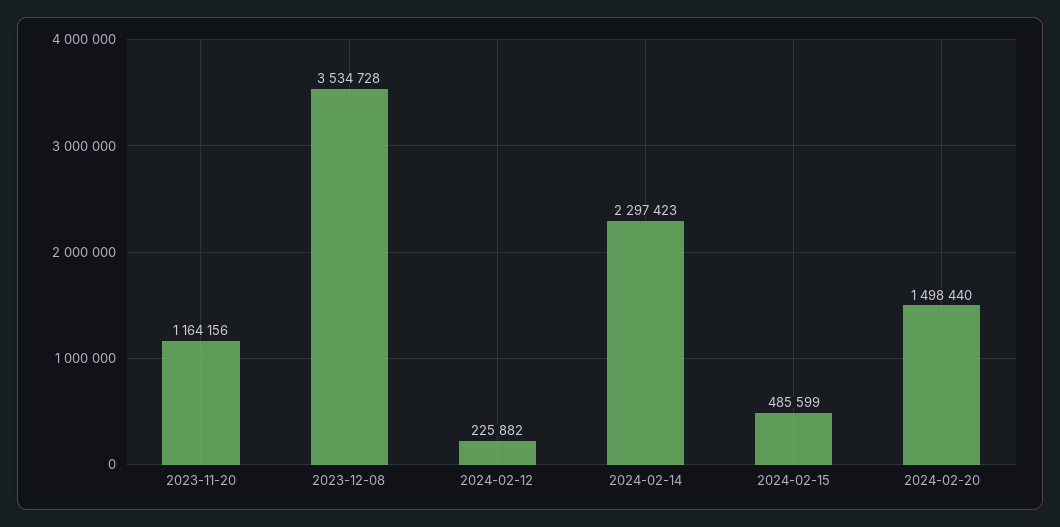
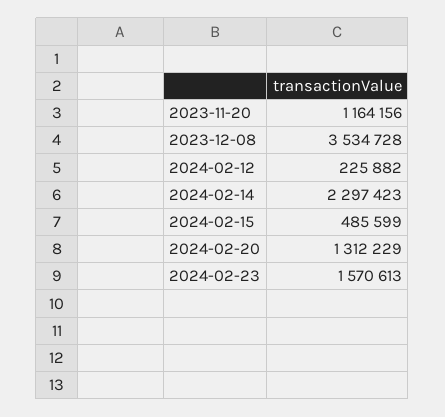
2024-02-20: 1498440 -> 1312229
2024-02-23: none -> 1570613

